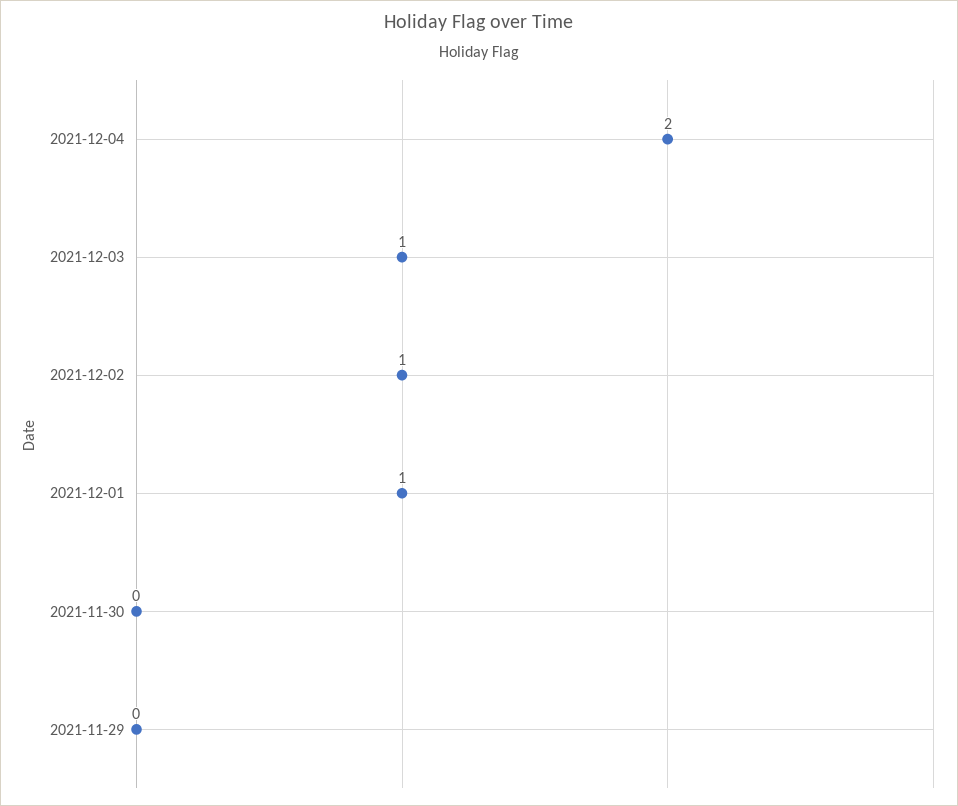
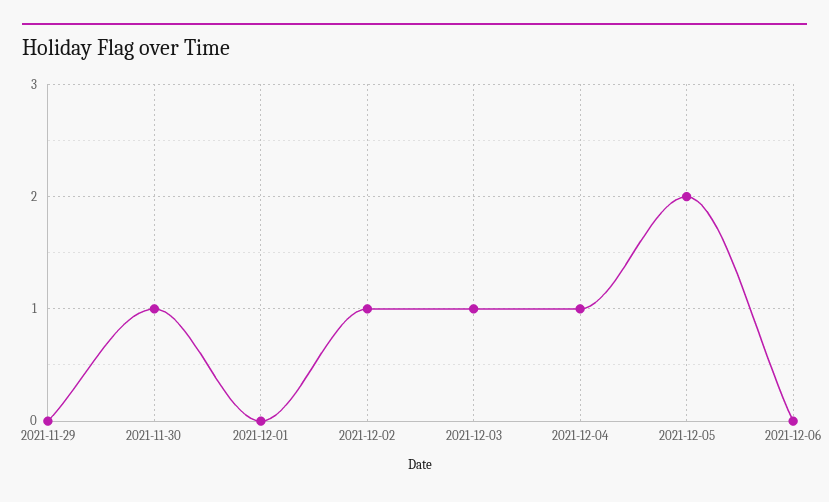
2021-12-04: 2 -> 1
2021-12-01: 1 -> 0
2021-11-30: 0 -> 1
2021-12-05: none -> 2
2021-12-06: none -> 0

